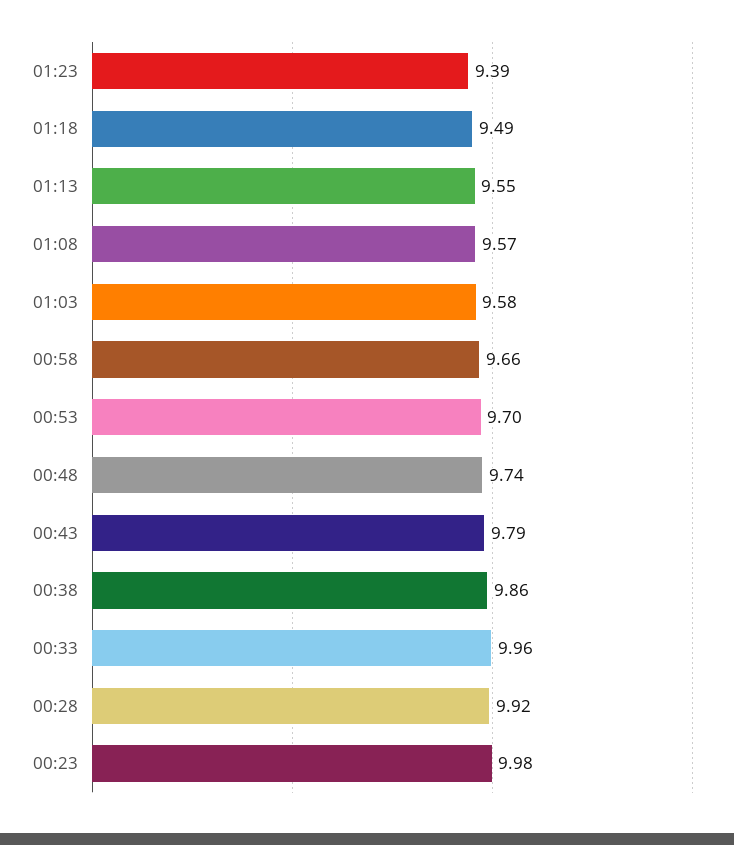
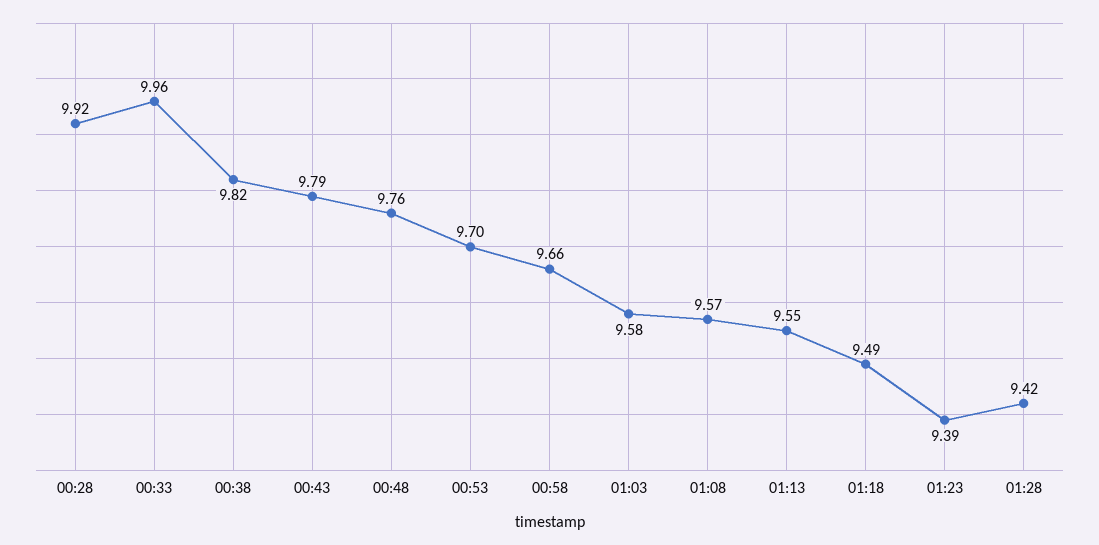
00:48: 9.74 -> 9.76
00:38: 9.86 -> 9.82
00:23: 9.98 -> none
01:28: none -> 9.42

